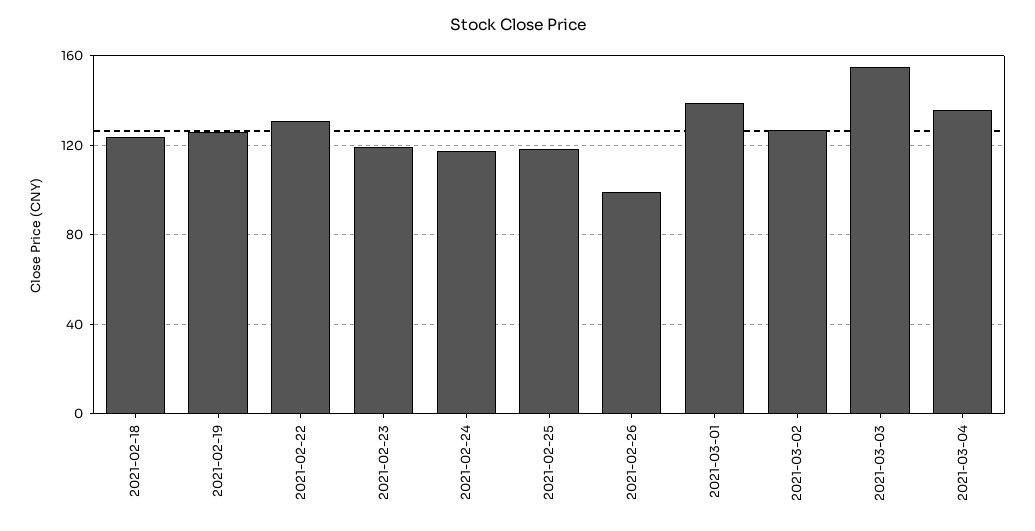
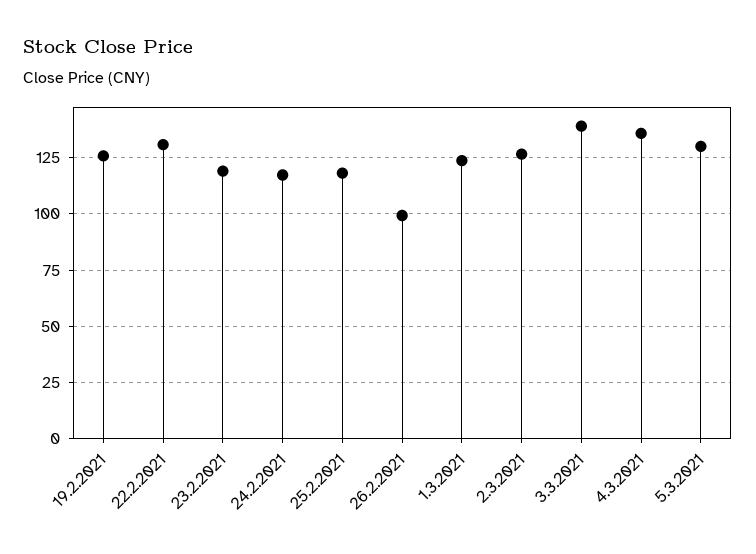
2021-02-18: 125 -> none
2021-03-01: 140 -> 125
2021-03-03: 155 -> 140
5.3.2021: none -> 130

